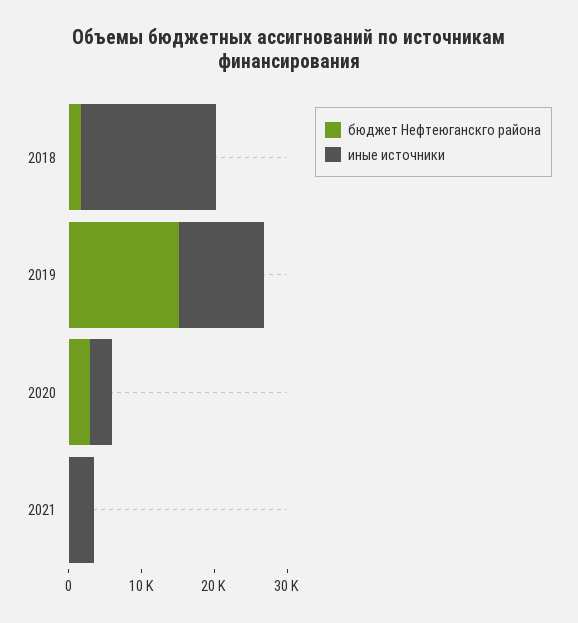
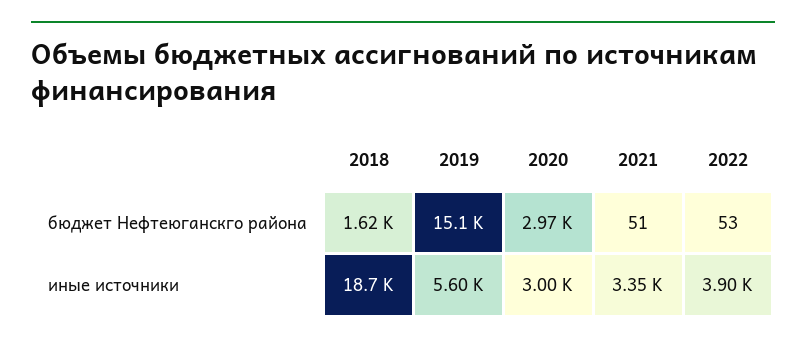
иные источники, 2019: 12000 -> 5600
бюджет Нефтеюганскго района, 2022: none -> 53
иные источники, 2022: none -> 3900

